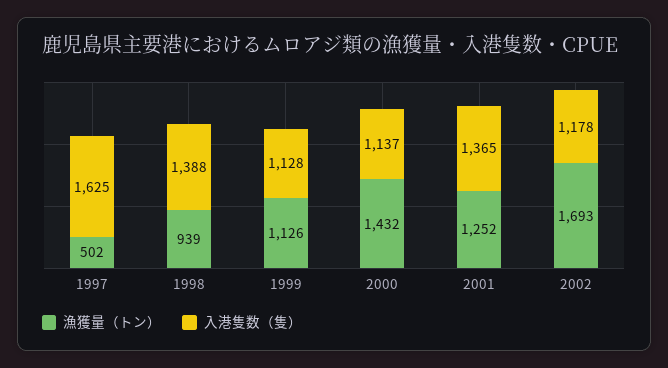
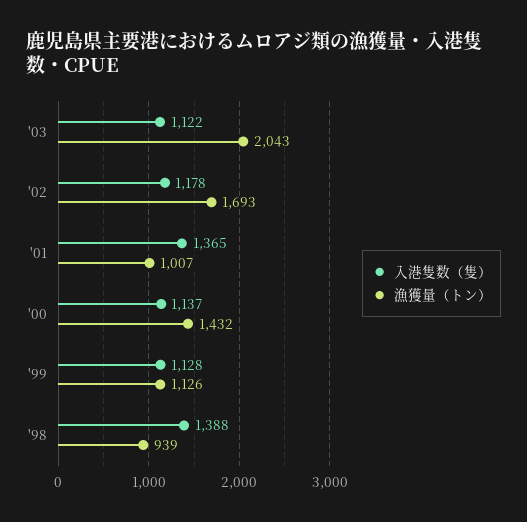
漁獲量（トン）, 1997: 502 -> none
入港隻数（隻）, 1997: 1625 -> none
漁獲量（トン）, 2001: 1252 -> 1007
入港隻数（隻）, '03: none -> 1122
漁獲量（トン）, '03: none -> 2043

